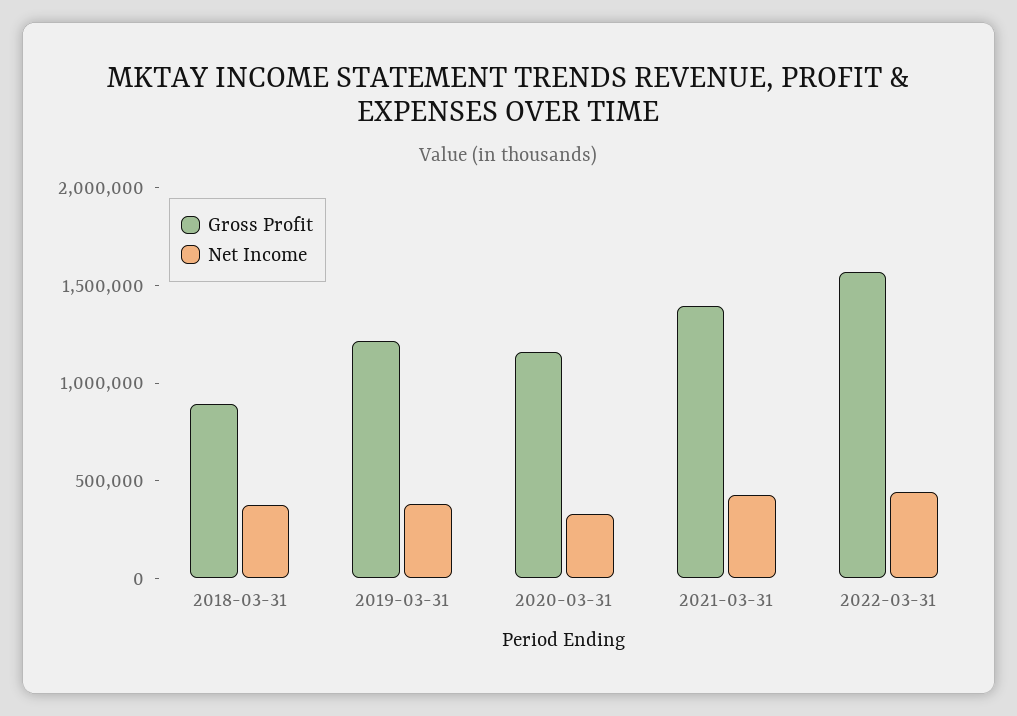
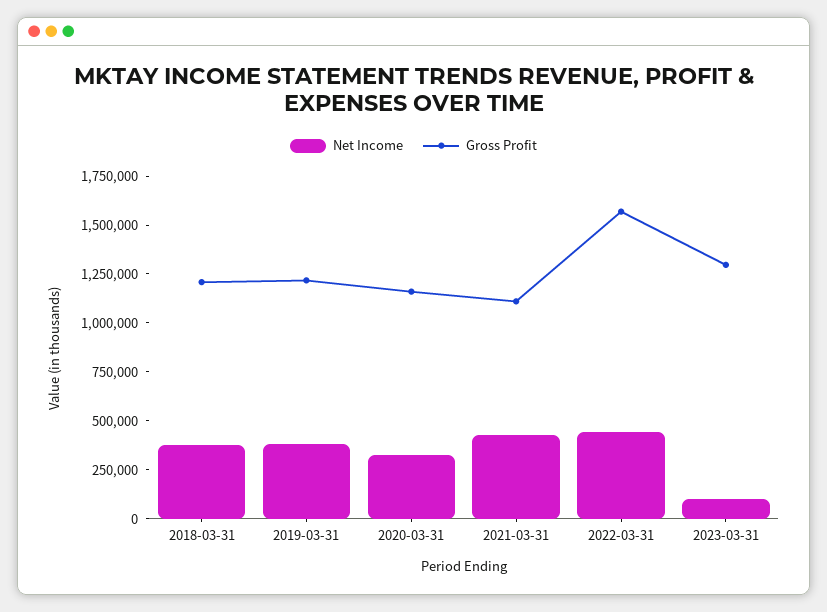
Gross Profit, 2018-03-31: 900000 -> 1200000
Gross Profit, 2021-03-31: 1400000 -> 1100000
Net Income, 2023-03-31: none -> 100000
Gross Profit, 2023-03-31: none -> 1300000

